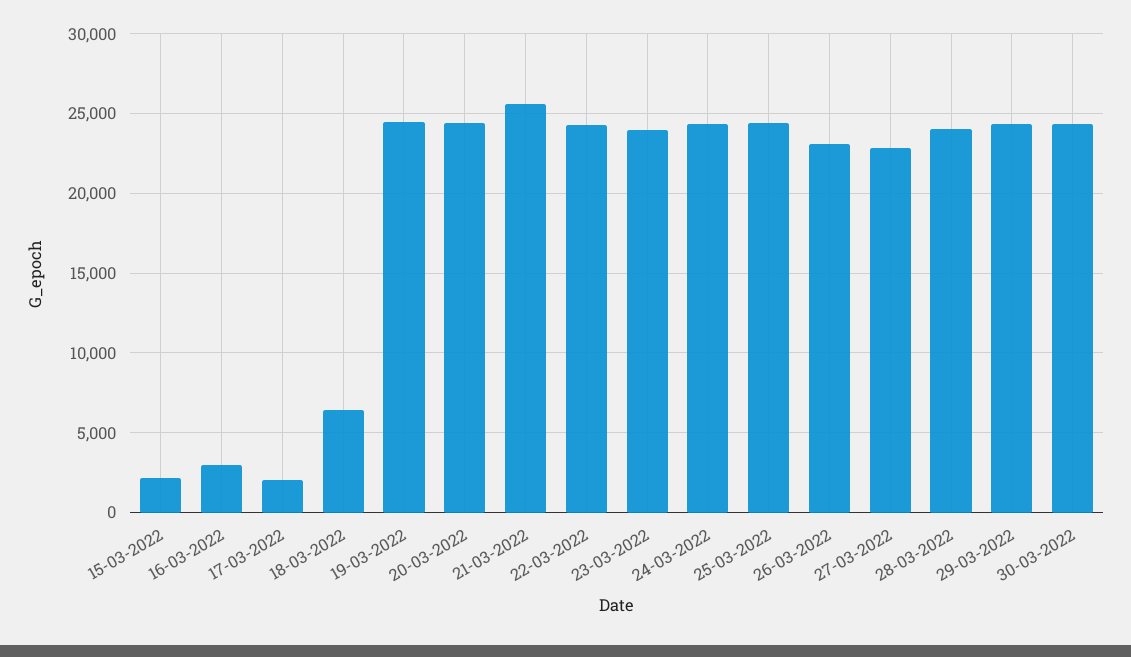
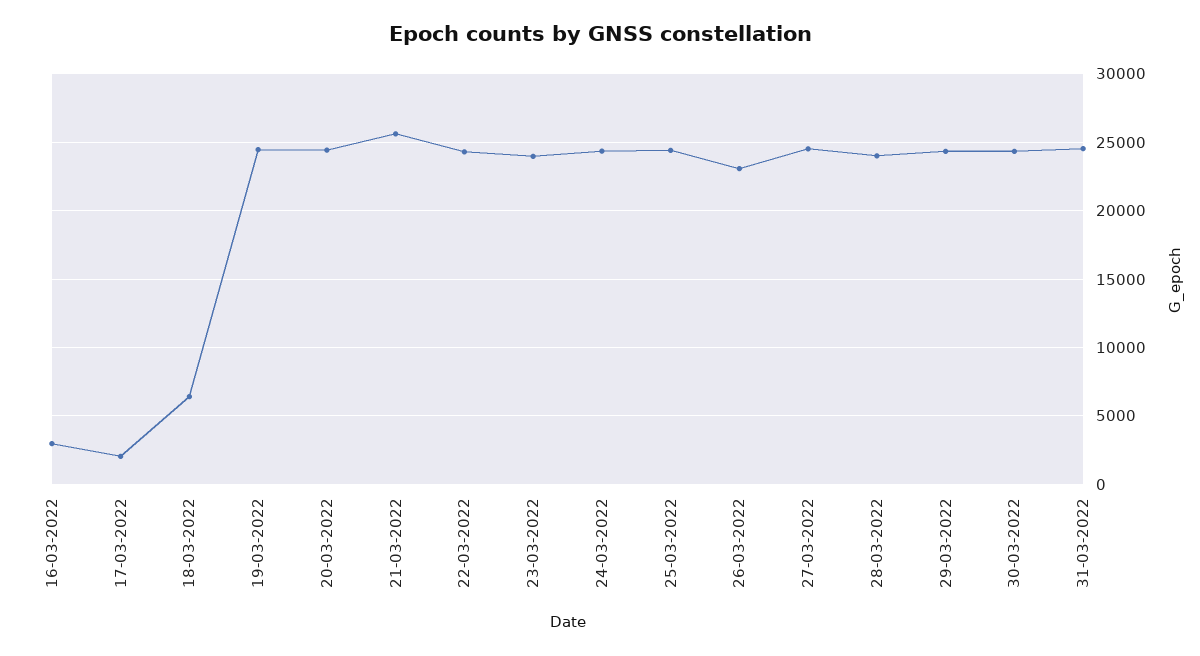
15-03-2022: 2000 -> none
27-03-2022: 23000 -> 24500
31-03-2022: none -> 24500

